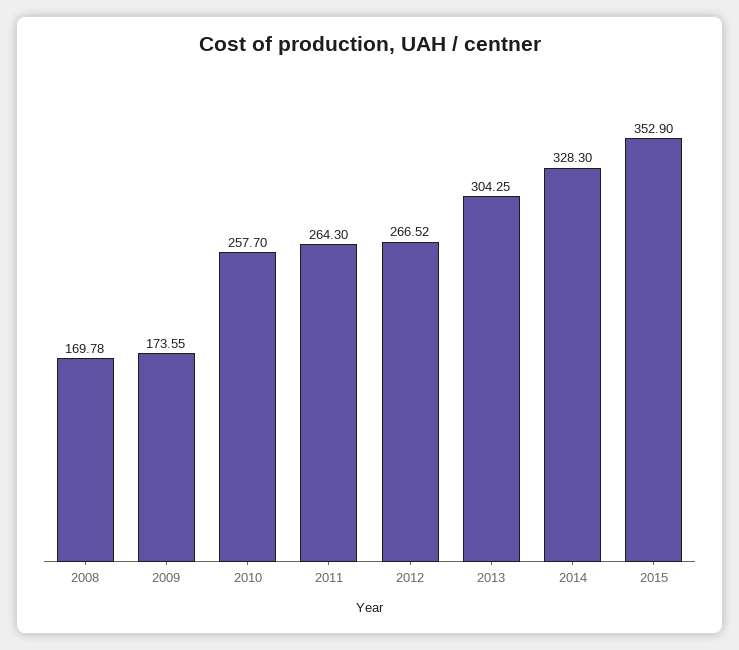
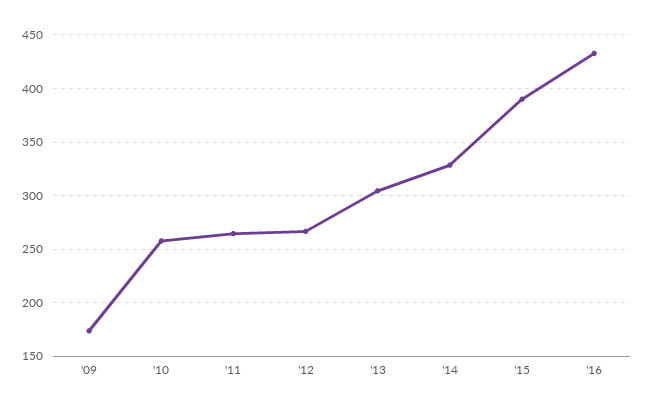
2008: 169.78 -> none
2015: 352.9 -> 390
'16: none -> 430

